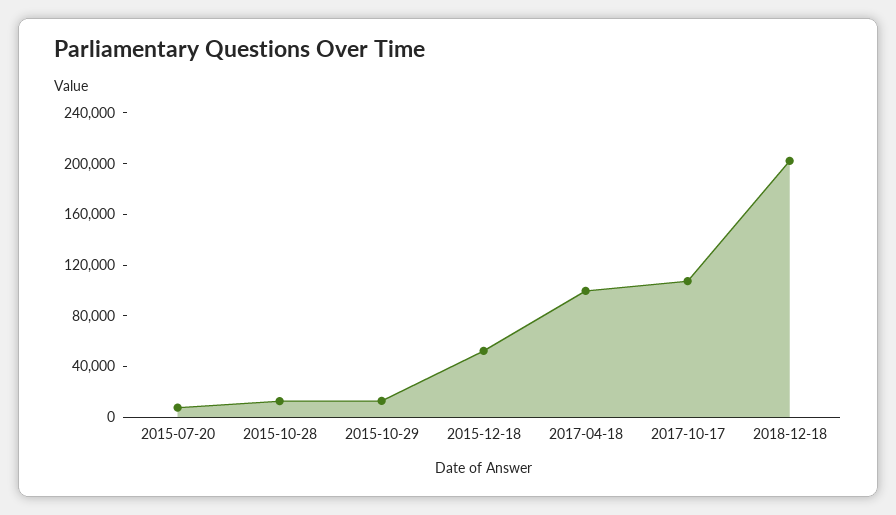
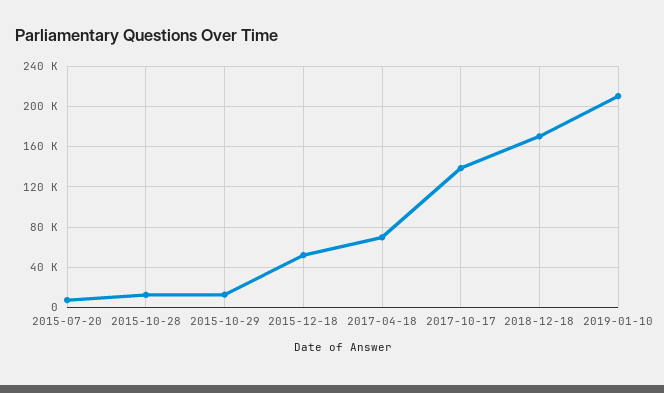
2017-04-18: 100000 -> 70000
2017-10-17: 110000 -> 140000
2018-12-18: 200000 -> 170000
2019-01-10: none -> 210000

